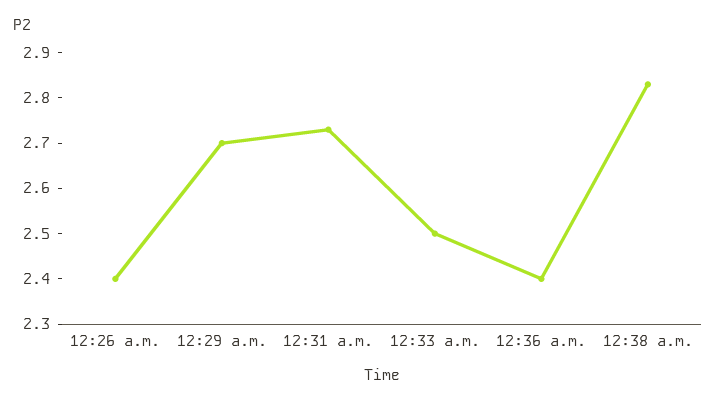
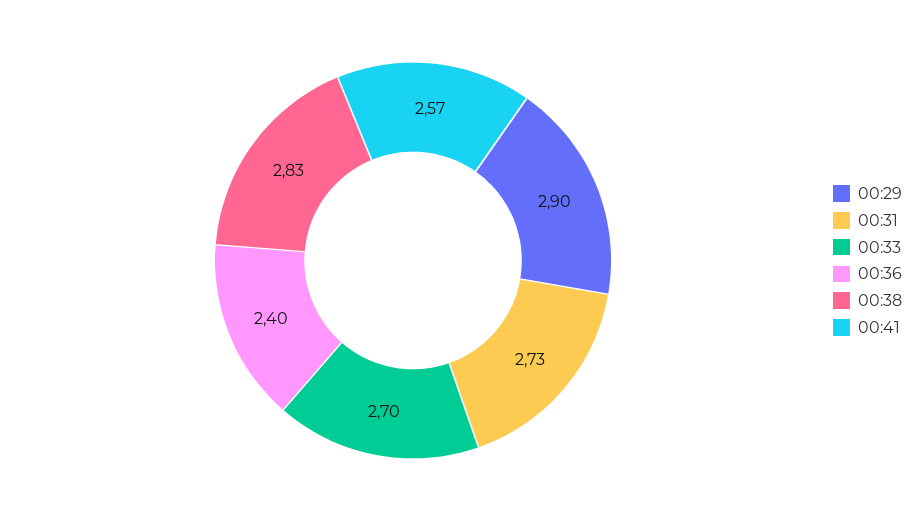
12:26 a.m.: 2.4 -> none
12:29 a.m.: 2.7 -> 2.9
12:33 a.m.: 2.5 -> 2.7
00:41: none -> 2.57

